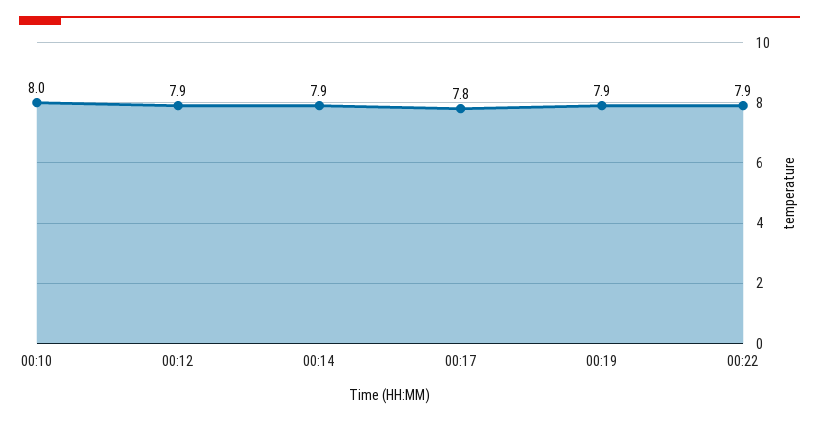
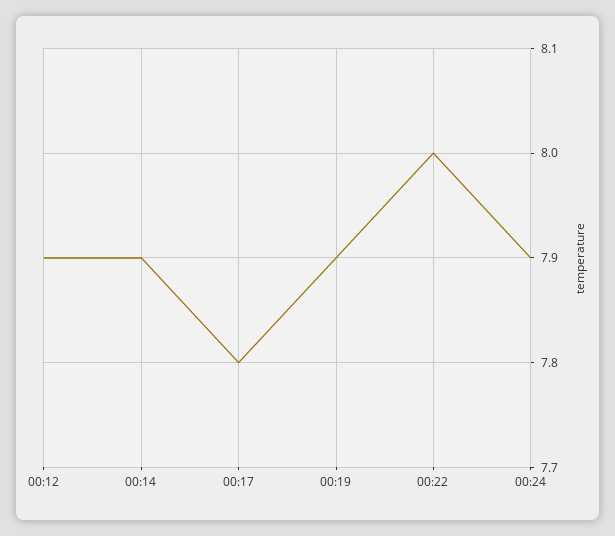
00:10: 8 -> none
00:22: 7.9 -> 8
00:24: none -> 7.9

